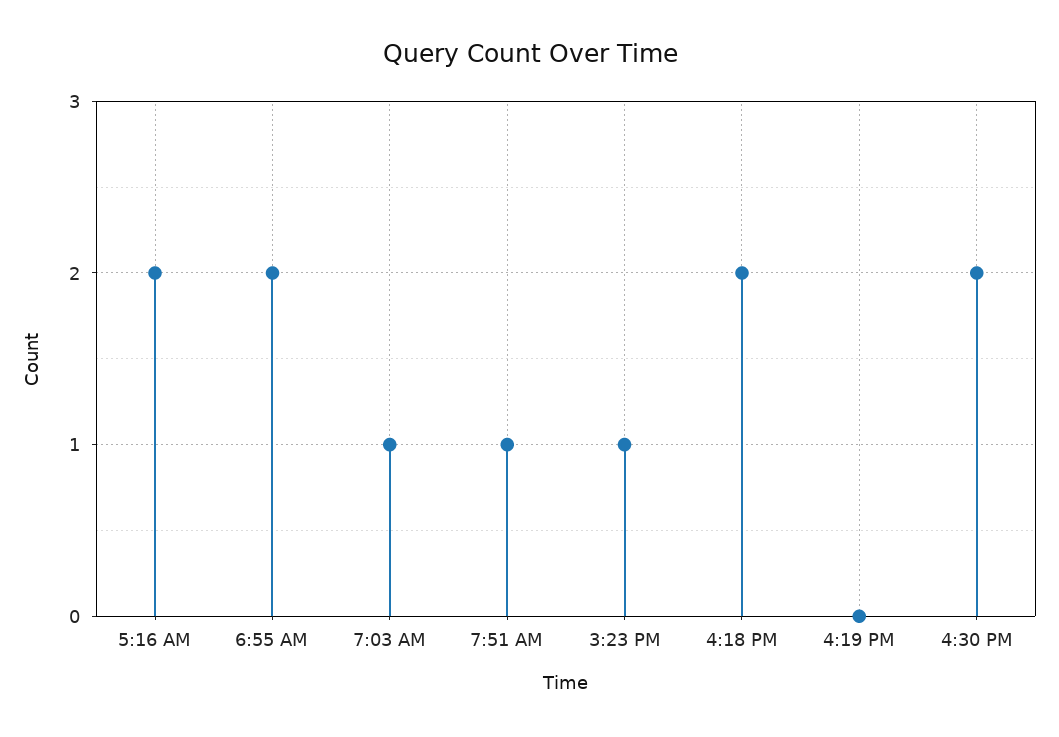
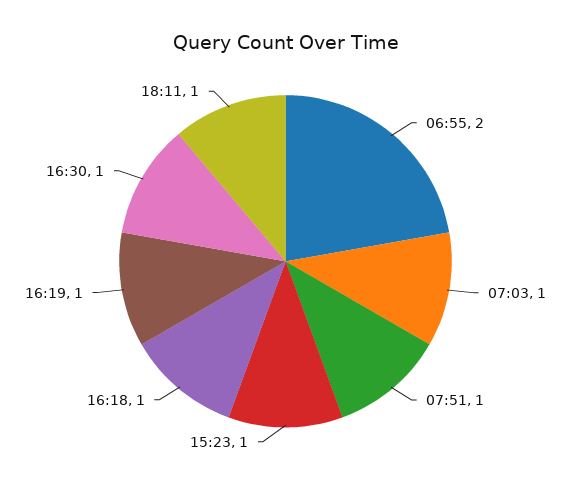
5:16 AM: 2 -> none
4:18 PM: 2 -> 1
4:19 PM: 0 -> 1
4:30 PM: 2 -> 1
18:11: none -> 1

